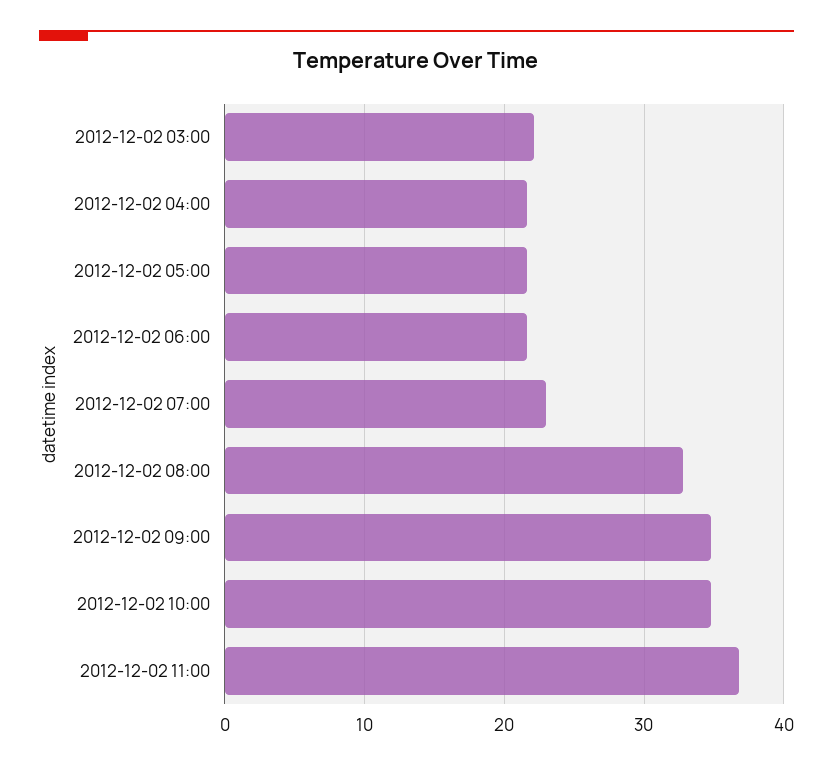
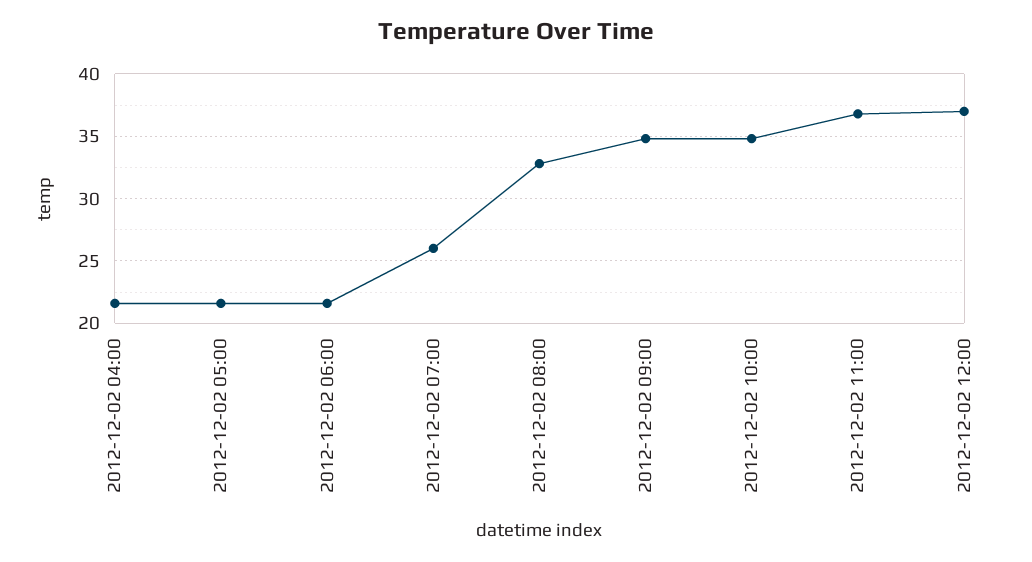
2012-12-02 03:00: 22 -> none
2012-12-02 07:00: 23 -> 26
2012-12-02 12:00: none -> 37

